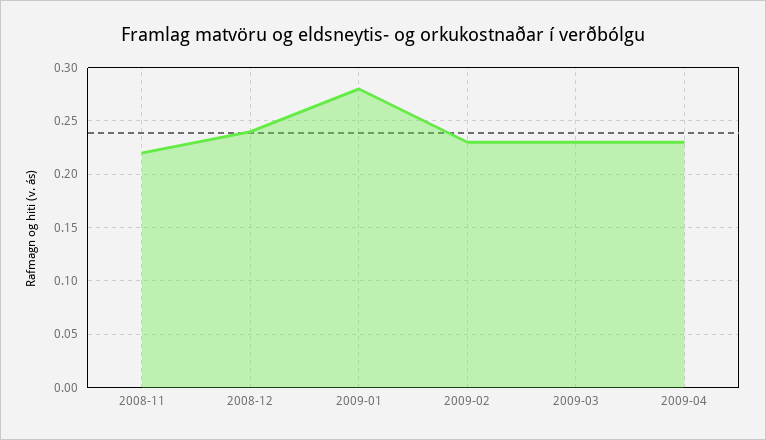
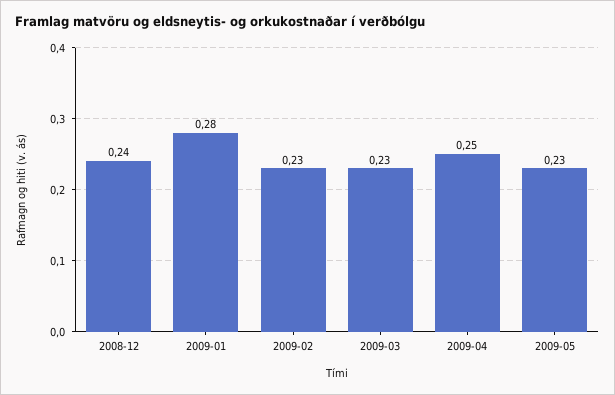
2008-11: 0.22 -> none
2009-04: 0.23 -> 0.25
2009-05: none -> 0.23

